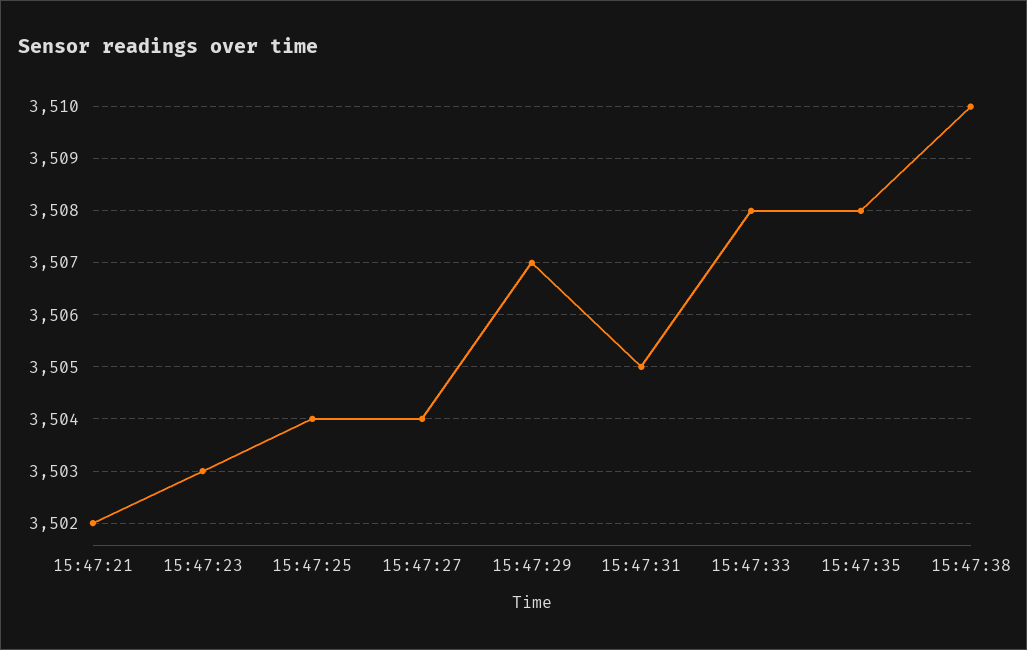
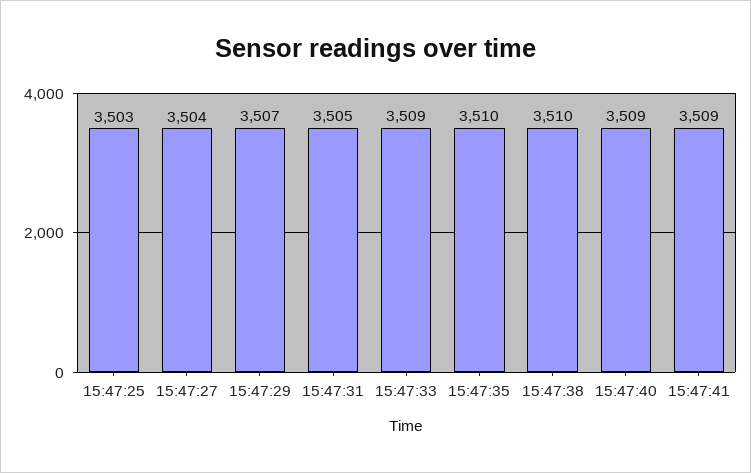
15:47:21: 3502 -> none
15:47:23: 3503 -> none
15:47:25: 3504 -> 3503
15:47:33: 3508 -> 3509
15:47:35: 3508 -> 3510
15:47:40: none -> 3509
15:47:41: none -> 3509

